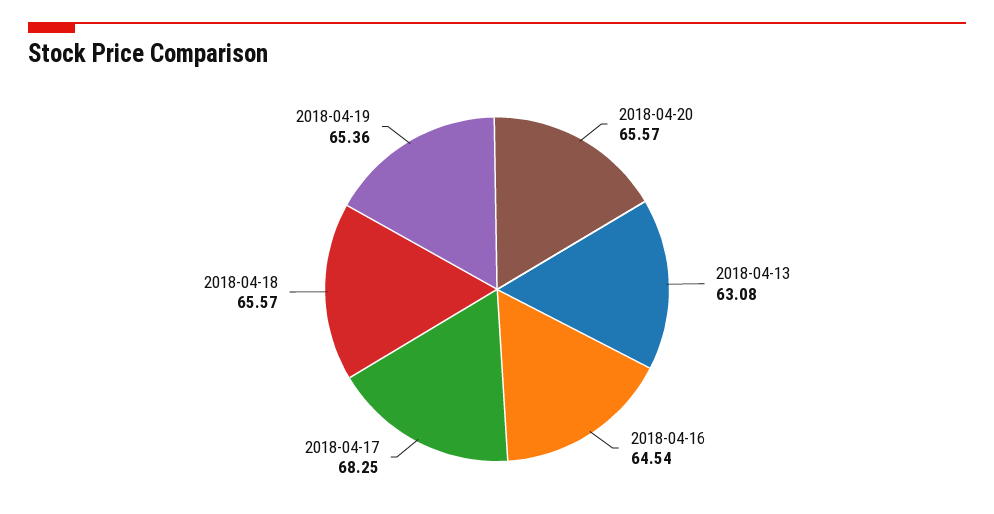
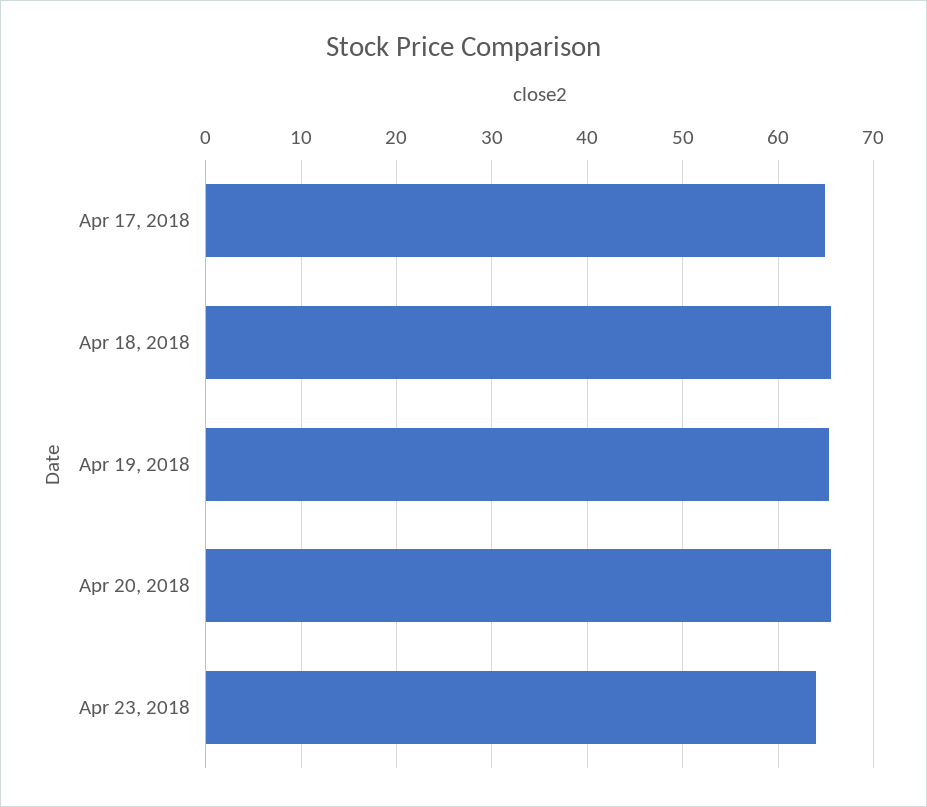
2018-04-13: 63.08 -> none
2018-04-16: 64.54 -> none
2018-04-17: 68.25 -> 65
Apr 23, 2018: none -> 64

